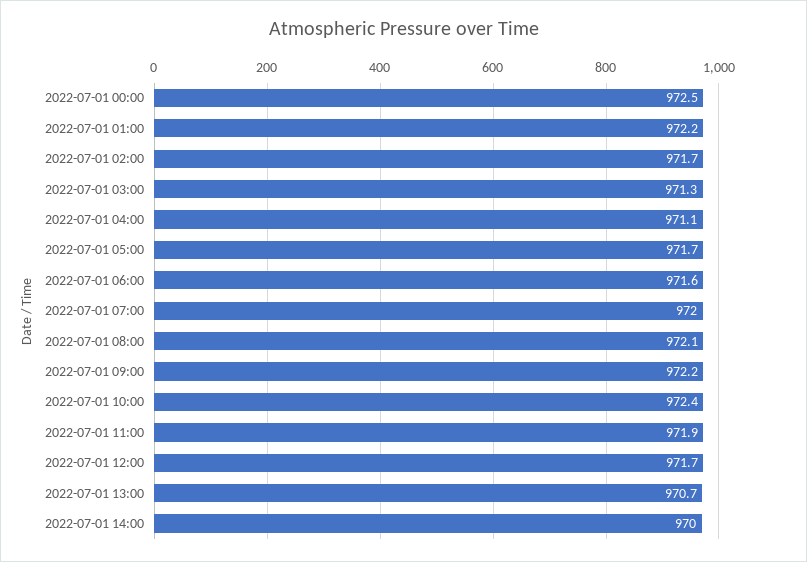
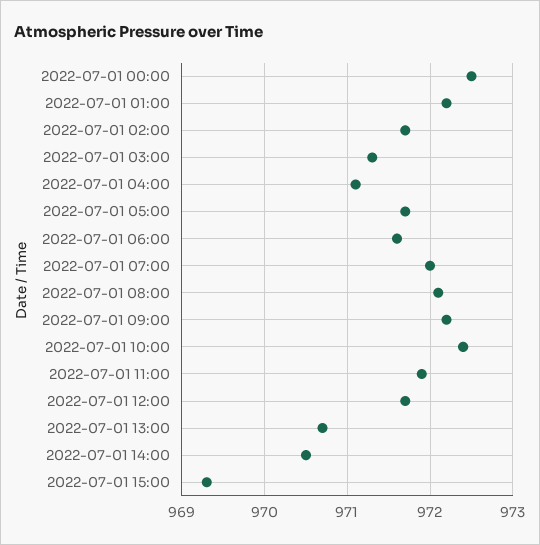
2022-07-01 14:00: 970 -> 970.5
2022-07-01 15:00: none -> 969.3

